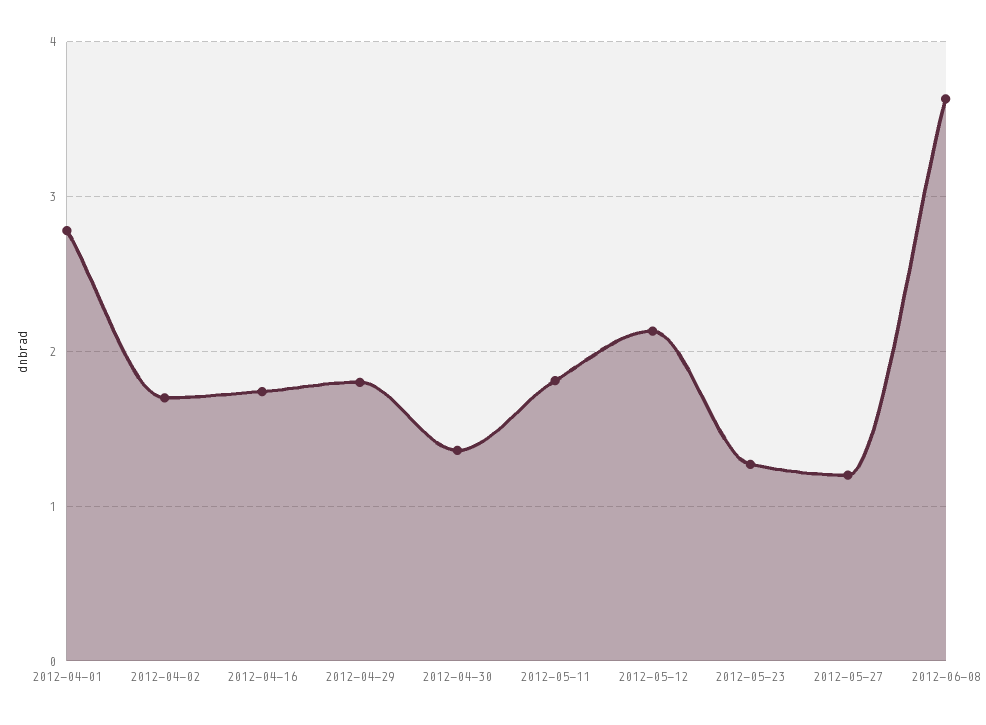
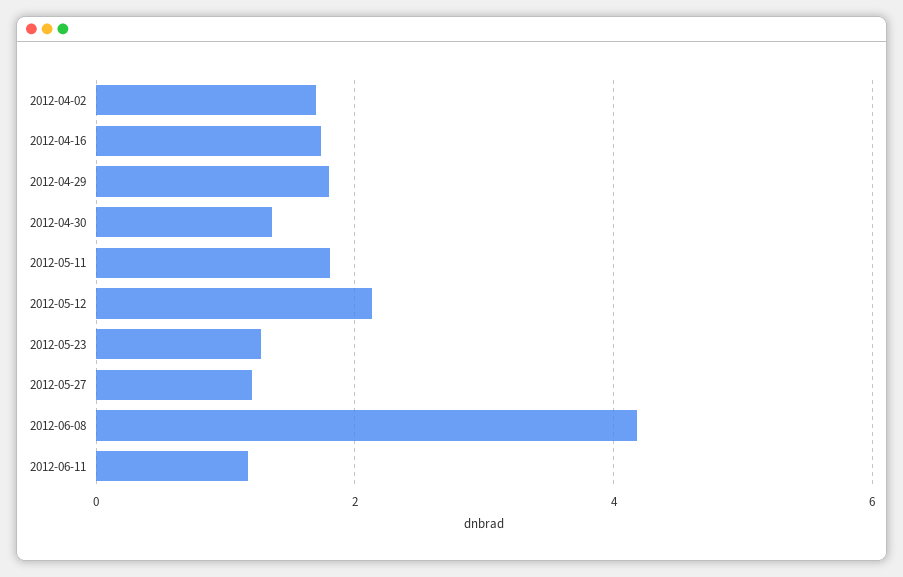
2012-04-01: 2.8 -> none
2012-06-08: 3.6 -> 4.2
2012-06-11: none -> 1.2

